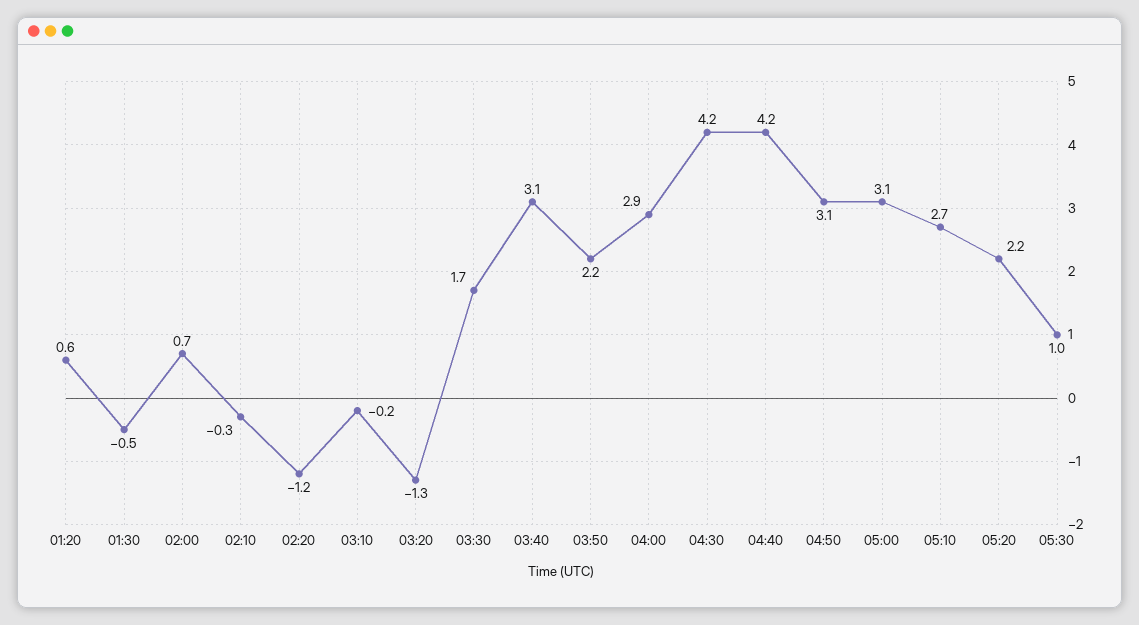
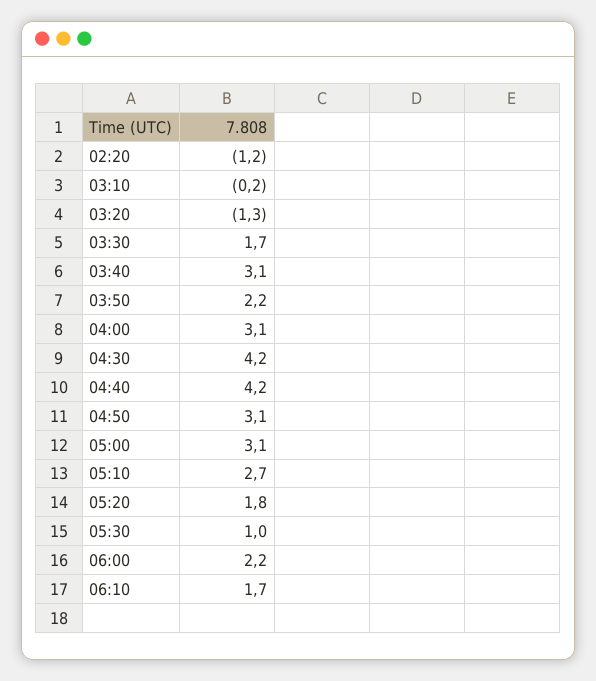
01:20: 0.6 -> none
01:30: -0.5 -> none
02:00: 0.7 -> none
02:10: -0.3 -> none
04:00: 2.9 -> 3.1
05:20: 2.2 -> 1.8
06:00: none -> 2.2
06:10: none -> 1.7

